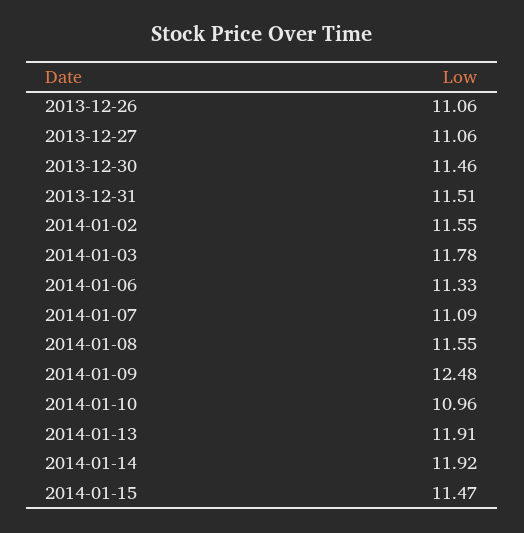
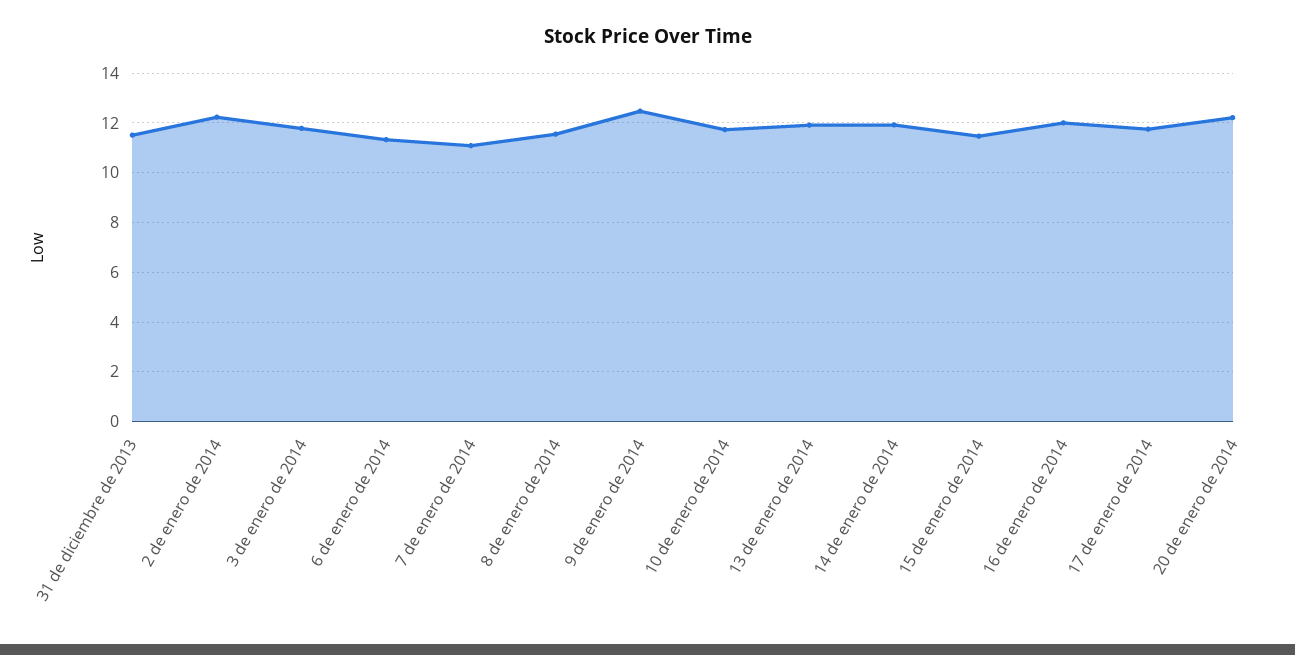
2013-12-26: 11.06 -> none
2013-12-27: 11.06 -> none
2013-12-30: 11.46 -> none
2014-01-02: 11.55 -> 12.25
2014-01-10: 10.96 -> 11.75
16 de enero de 2014: none -> 12
17 de enero de 2014: none -> 11.75
20 de enero de 2014: none -> 12.25

